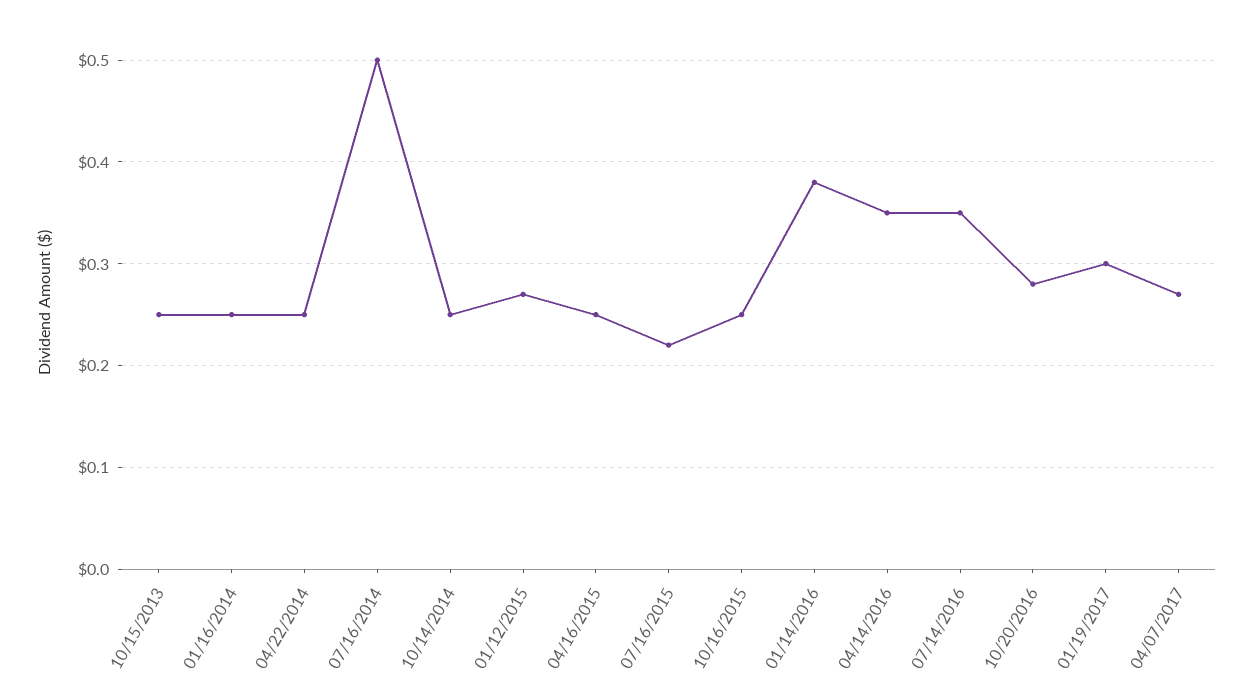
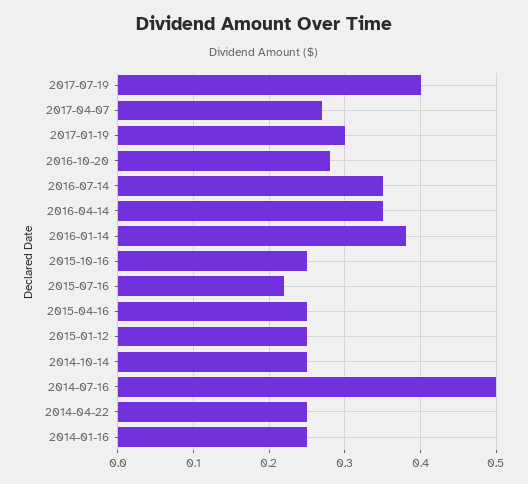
10/15/2013: 0.25 -> none
01/12/2015: 0.27 -> 0.25
2017-07-19: none -> 0.4

